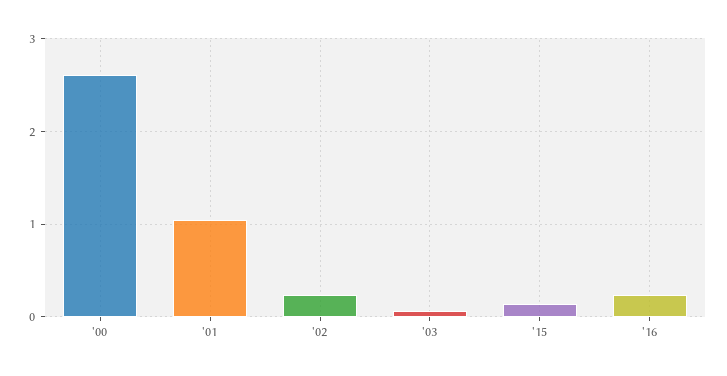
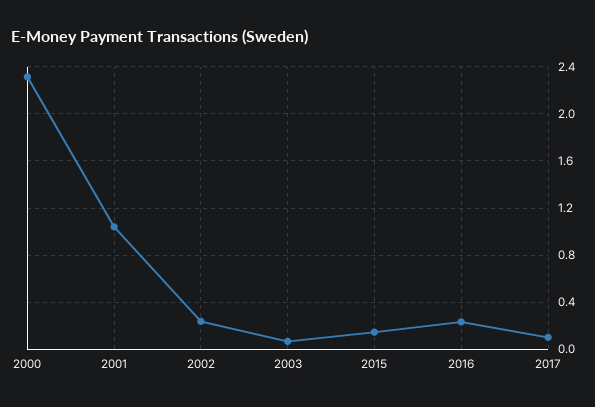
'00: 2.6 -> 2.3
2017: none -> 0.1

